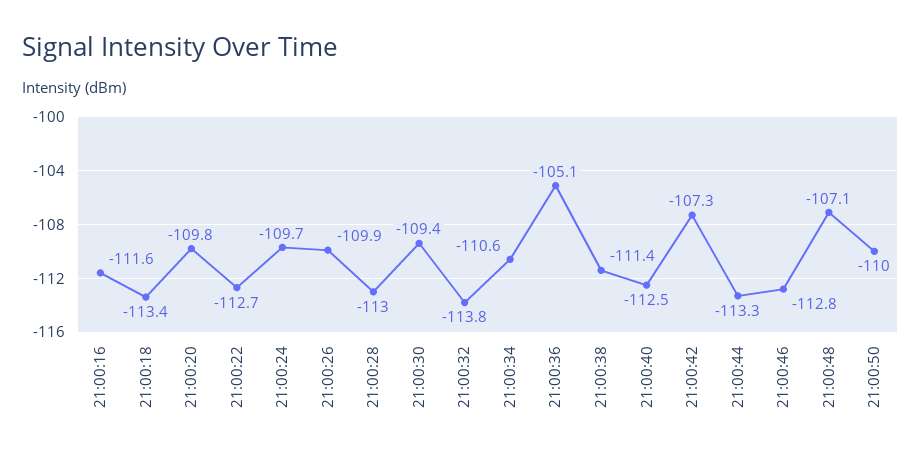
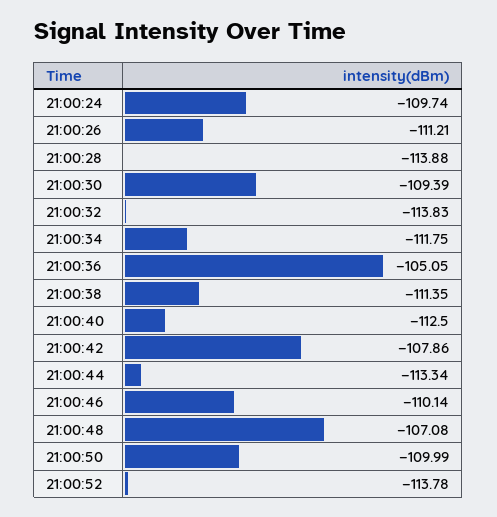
21:00:16: -111.6 -> none
21:00:18: -113.4 -> none
21:00:20: -109.8 -> none
21:00:22: -112.7 -> none
21:00:26: -109.9 -> -111.21
21:00:28: -113 -> -113.88
21:00:34: -110.6 -> -111.75
21:00:42: -107.3 -> -107.86
21:00:46: -112.8 -> -110.14
21:00:52: none -> -113.78

